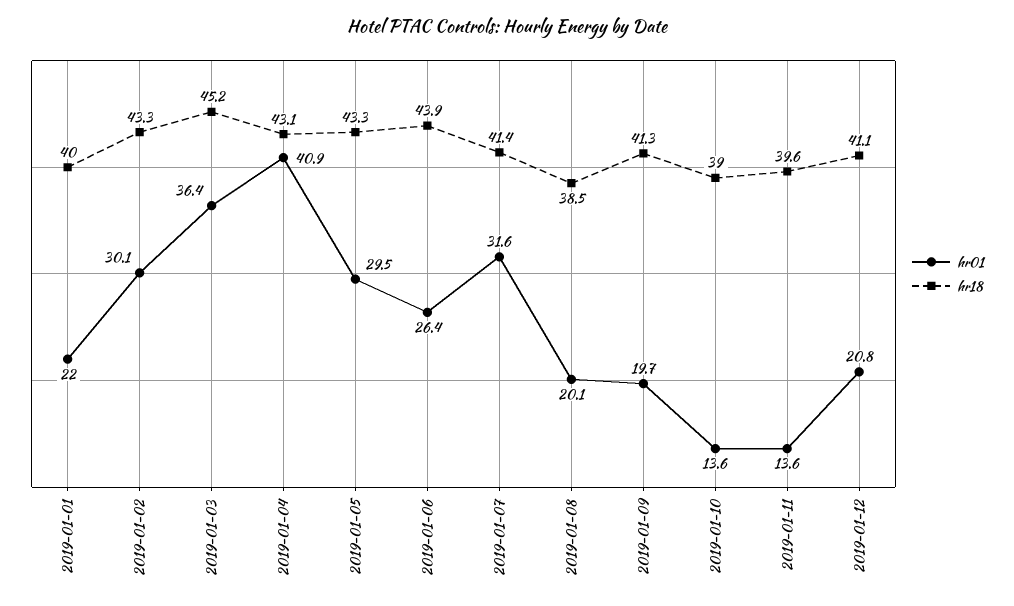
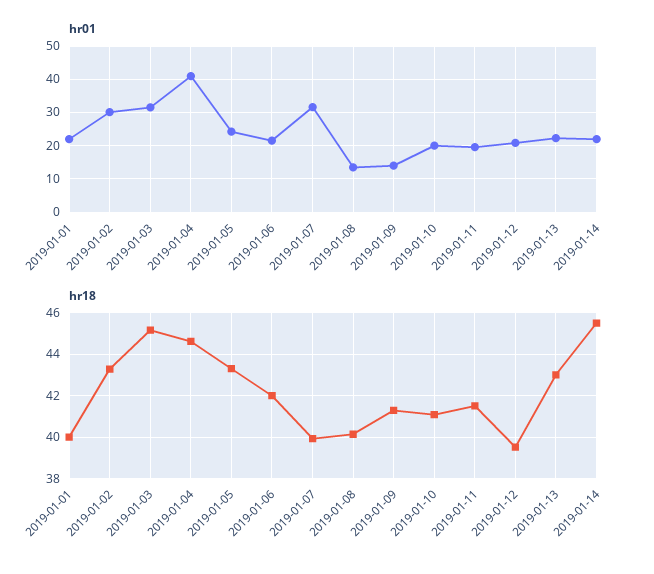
hr01, 2019-01-03: 36.4 -> 32
hr18, 2019-01-04: 43.1 -> 44.5
hr01, 2019-01-05: 29.5 -> 24
hr01, 2019-01-06: 26.4 -> 22
hr18, 2019-01-06: 43.9 -> 42
hr18, 2019-01-07: 41.4 -> 40
hr01, 2019-01-08: 20.1 -> 14
hr18, 2019-01-08: 38.5 -> 40
hr01, 2019-01-09: 19.7 -> 14
hr01, 2019-01-10: 13.6 -> 20
hr18, 2019-01-10: 39 -> 41
hr01, 2019-01-11: 13.6 -> 20
hr18, 2019-01-11: 39.6 -> 41.5
hr18, 2019-01-12: 41.1 -> 39.5
hr01, 2019-01-13: none -> 22
hr01, 2019-01-14: none -> 22
hr18, 2019-01-13: none -> 43
hr18, 2019-01-14: none -> 45.5

